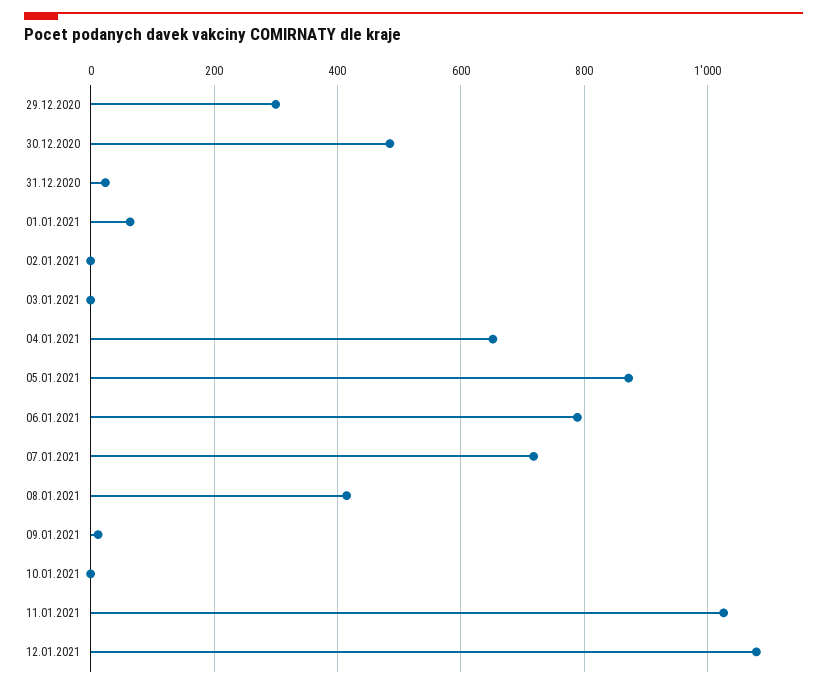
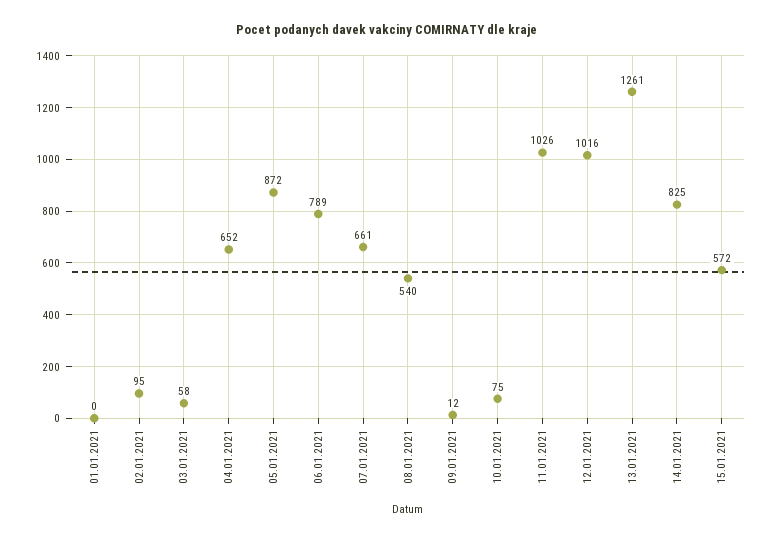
29.12.2020: 300 -> none
30.12.2020: 480 -> none
31.12.2020: 20 -> none
01.01.2021: 60 -> 0
02.01.2021: 0 -> 95
03.01.2021: 0 -> 58
07.01.2021: 720 -> 661
08.01.2021: 420 -> 540
10.01.2021: 0 -> 75
12.01.2021: 1080 -> 1016
13.01.2021: none -> 1261
14.01.2021: none -> 825
15.01.2021: none -> 572

